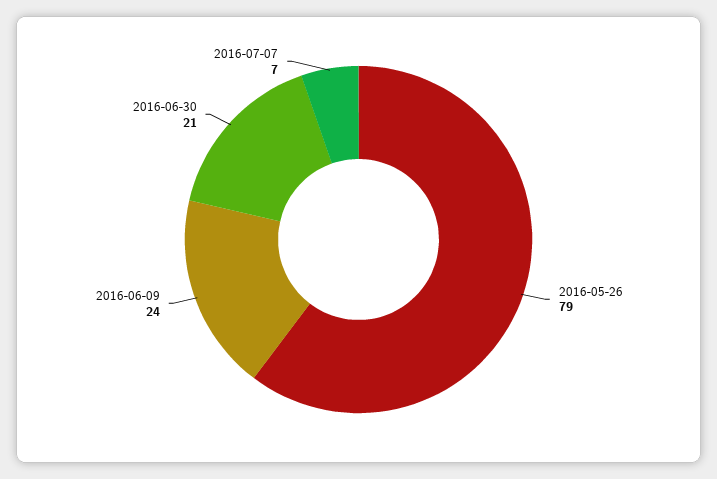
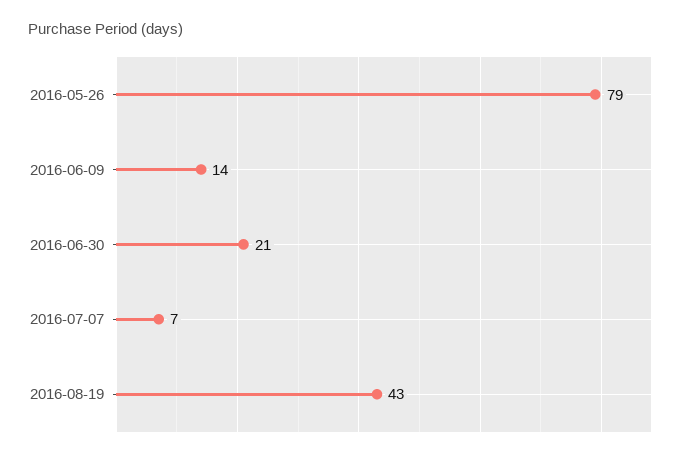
2016-06-09: 24 -> 14
2016-08-19: none -> 43

